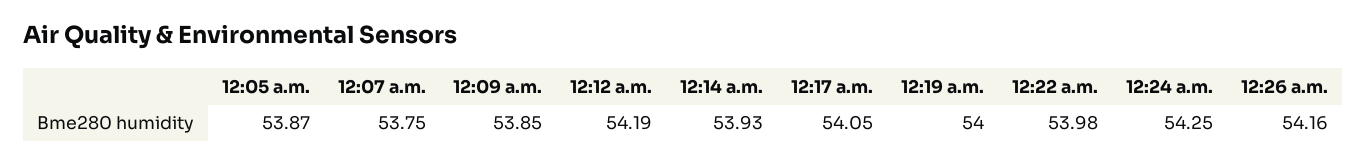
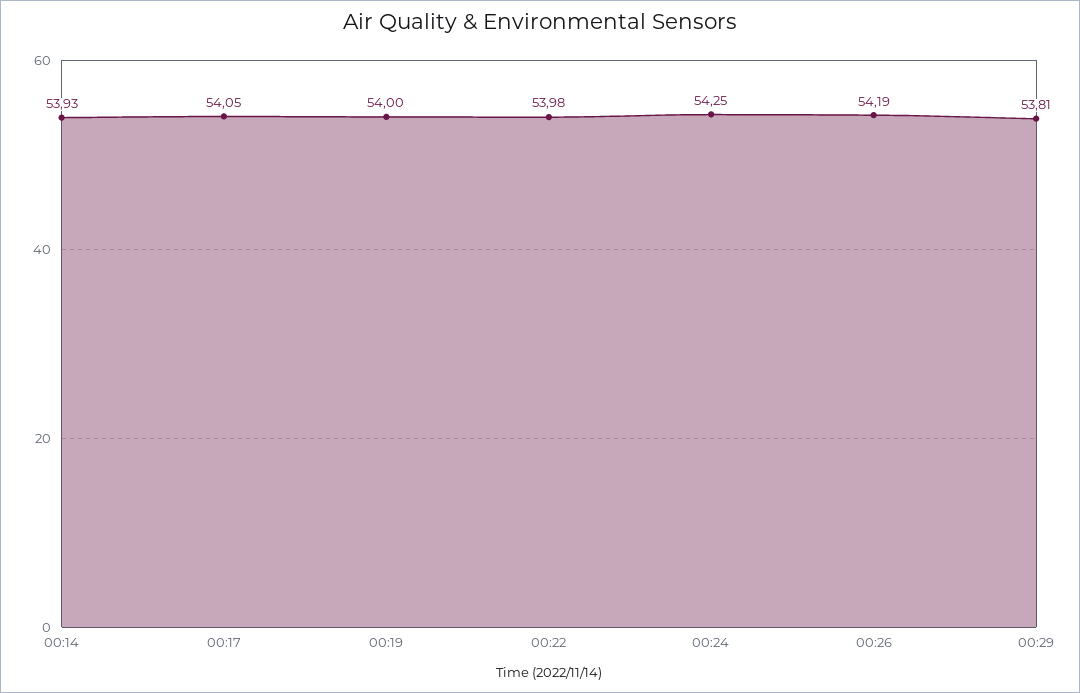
12:05 a.m.: 53.87 -> none
12:07 a.m.: 53.75 -> none
12:09 a.m.: 53.85 -> none
12:12 a.m.: 54.19 -> none
12:26 a.m.: 54.16 -> 54.19
00:29: none -> 53.81

